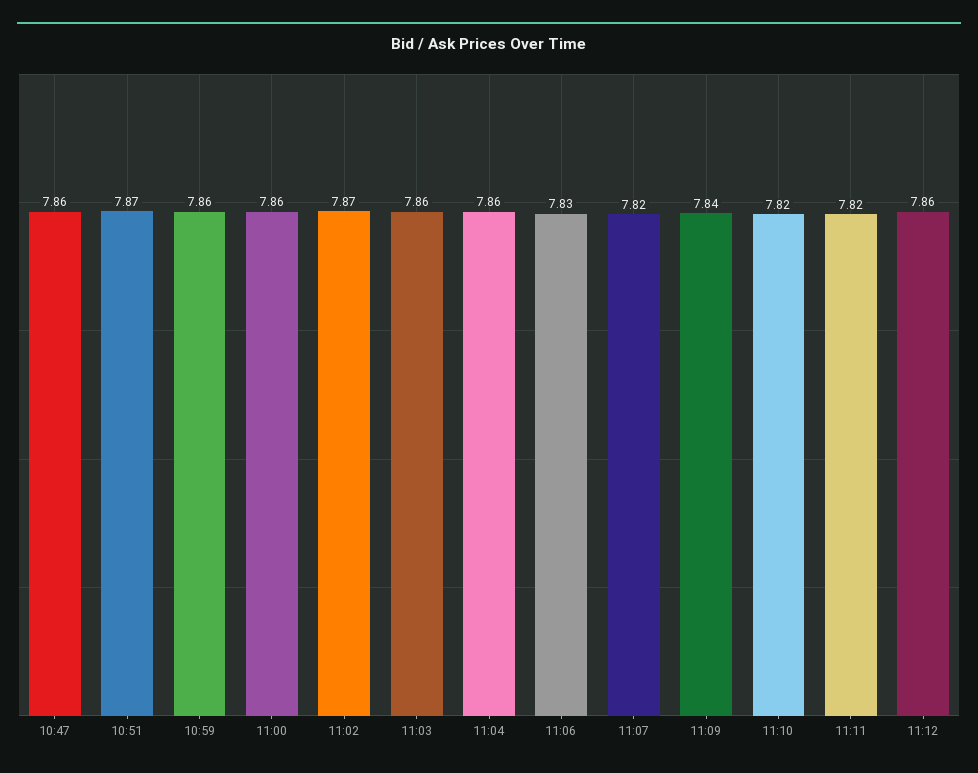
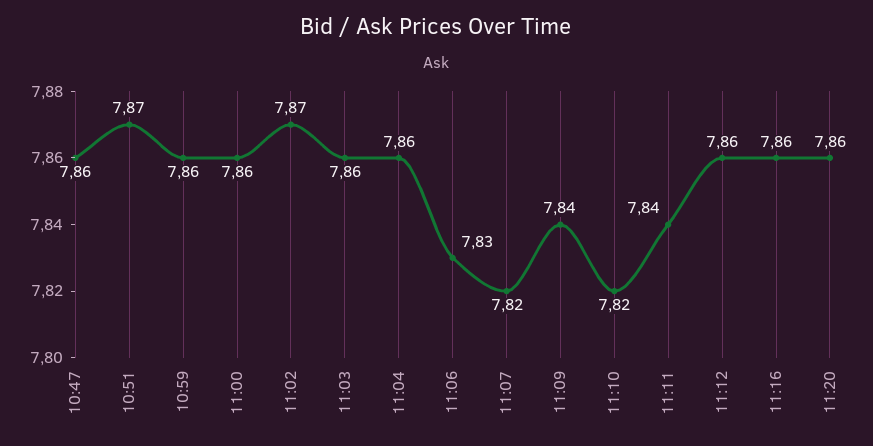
11:11: 7.82 -> 7.84
11:16: none -> 7.86
11:20: none -> 7.86

